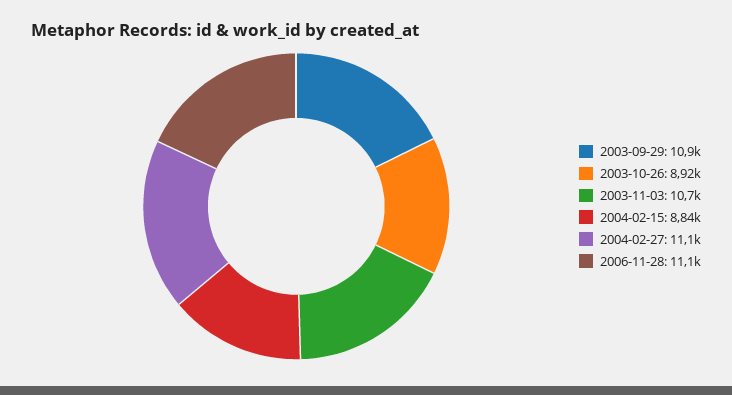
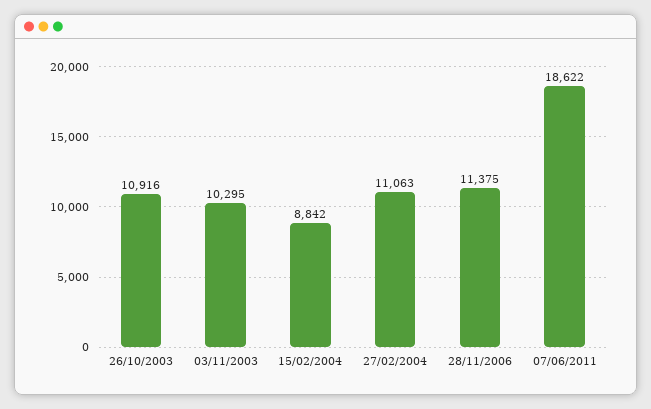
2003-09-29: 10900 -> none
2003-10-26: 8920 -> 10916
2003-11-03: 10700 -> 10295
2006-11-28: 11100 -> 11375
07/06/2011: none -> 18622

